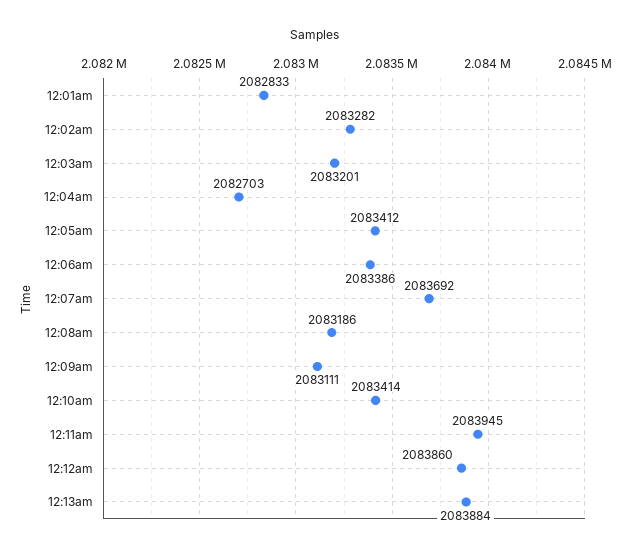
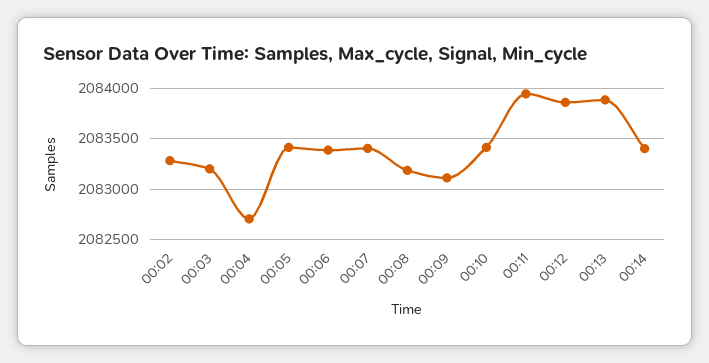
12:01am: 2082833 -> none
12:07am: 2083692 -> 2083400
00:14: none -> 2083400

